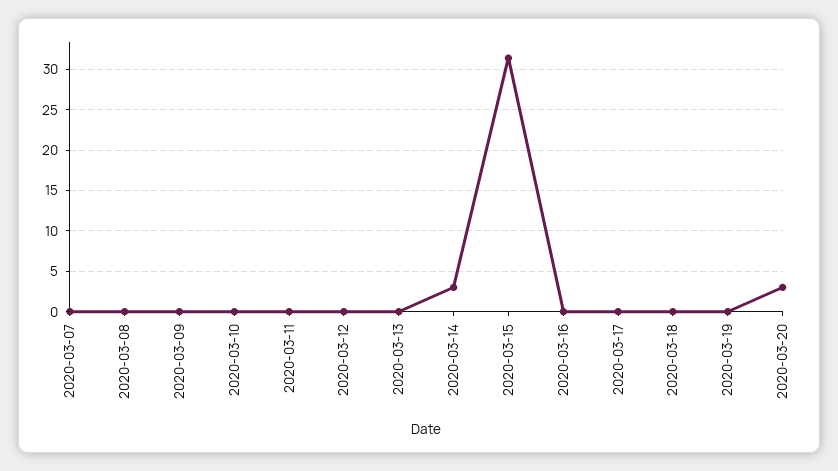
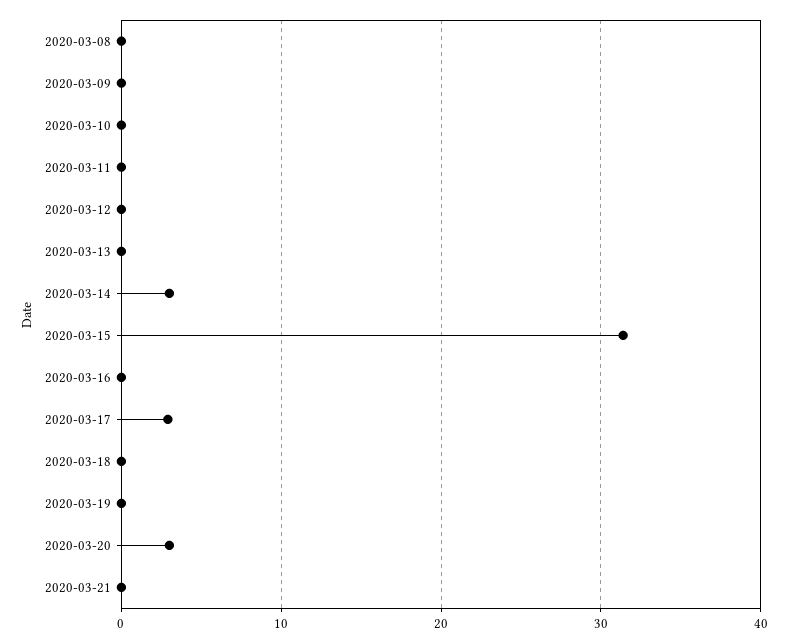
2020-03-07: 0 -> none
2020-03-17: 0 -> 3
2020-03-21: none -> 0

